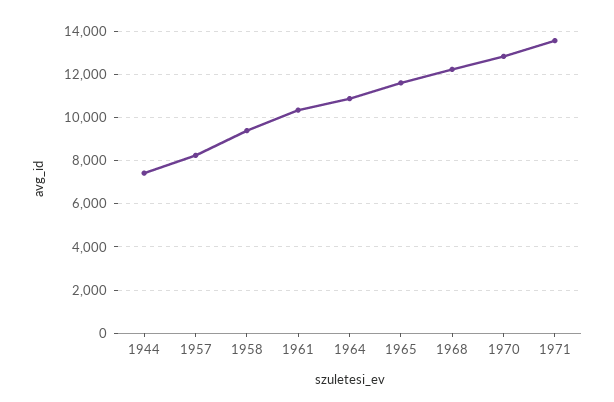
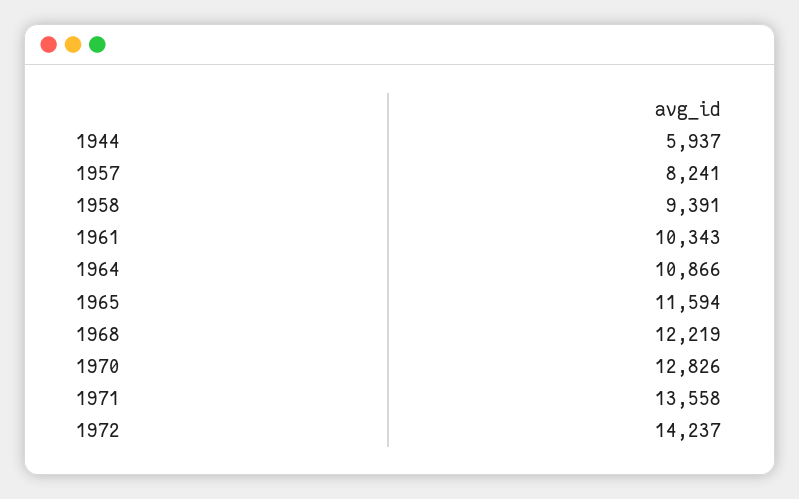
1944: 7500 -> 5937
1972: none -> 14237

